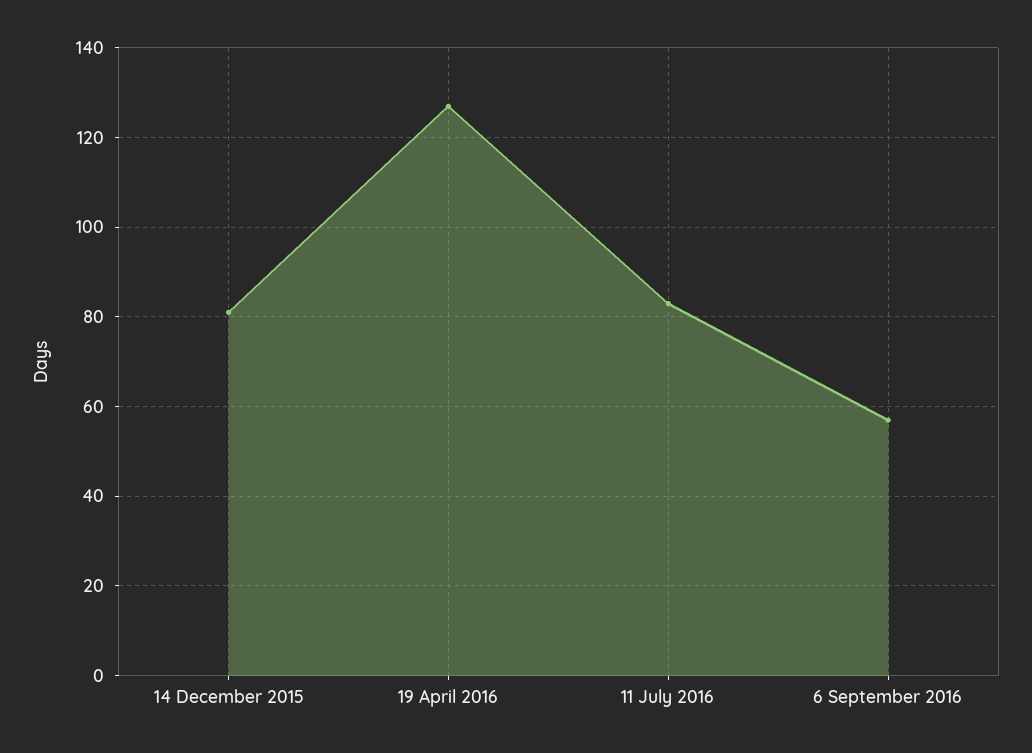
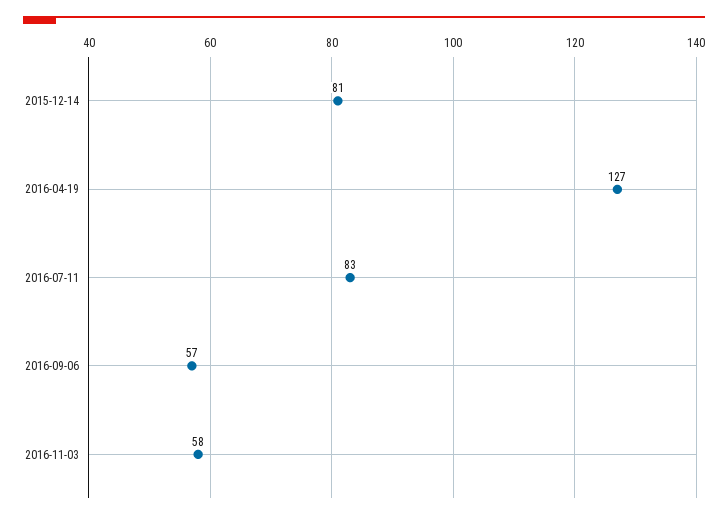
2016-11-03: none -> 58

